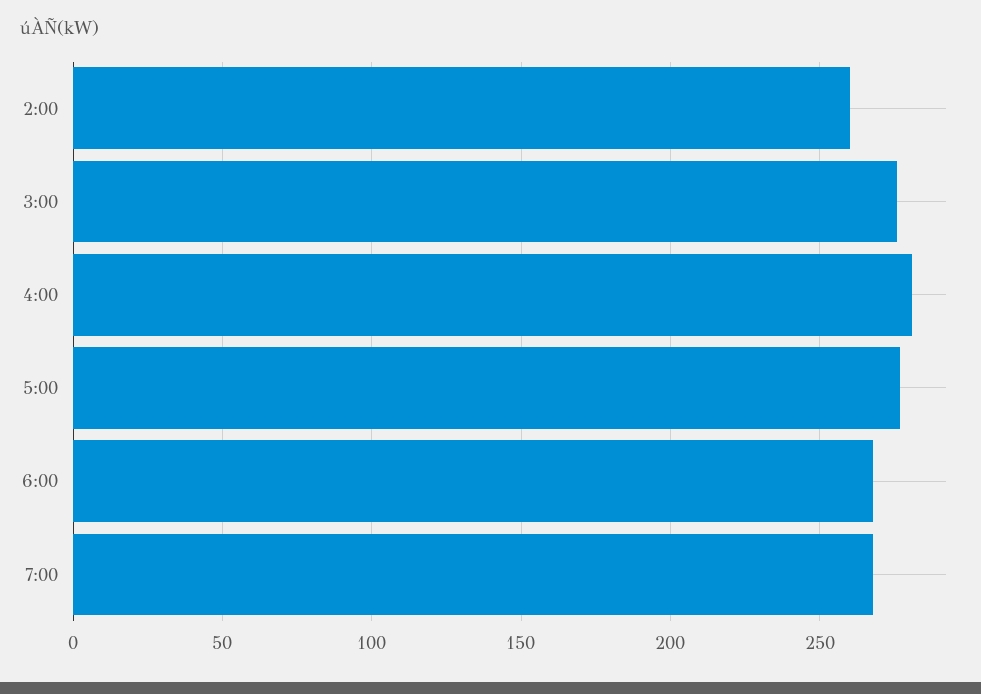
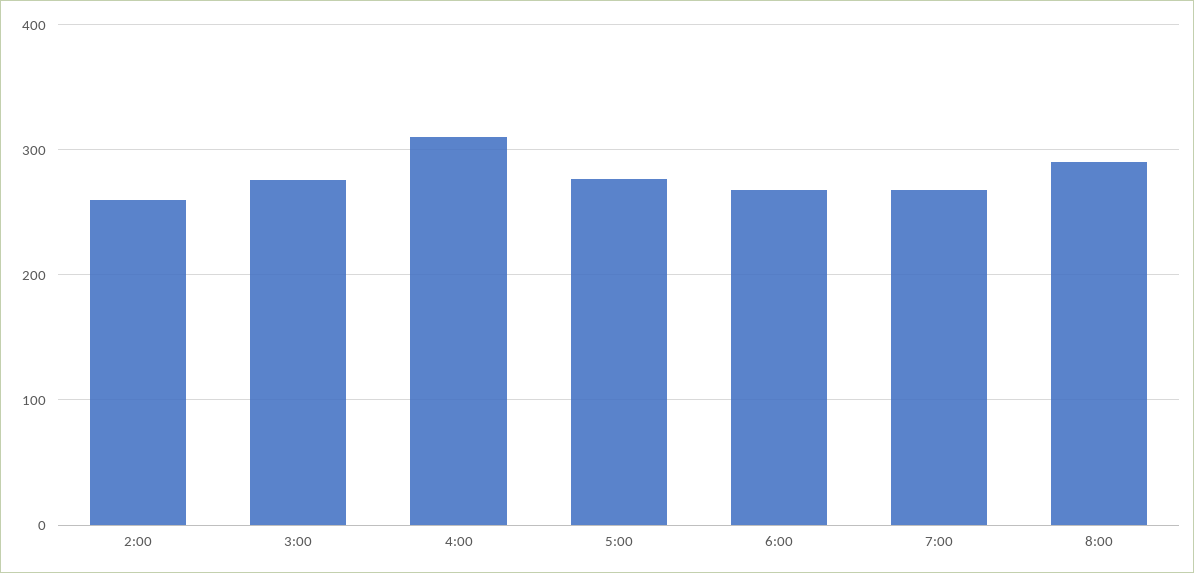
4:00: 280 -> 310
8:00: none -> 290

